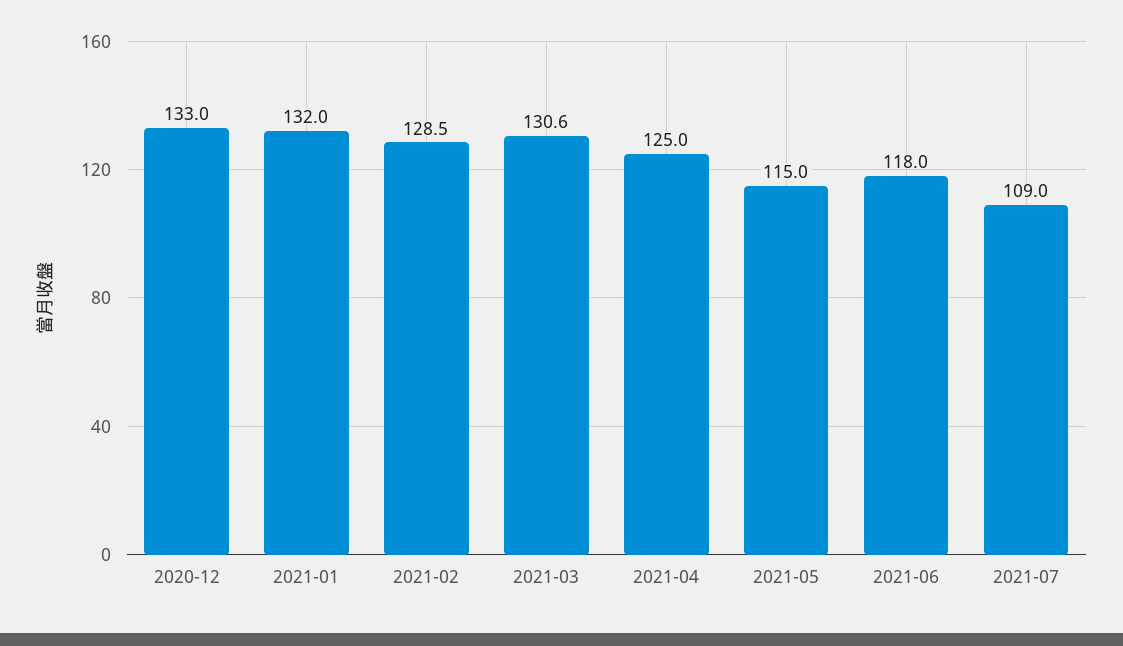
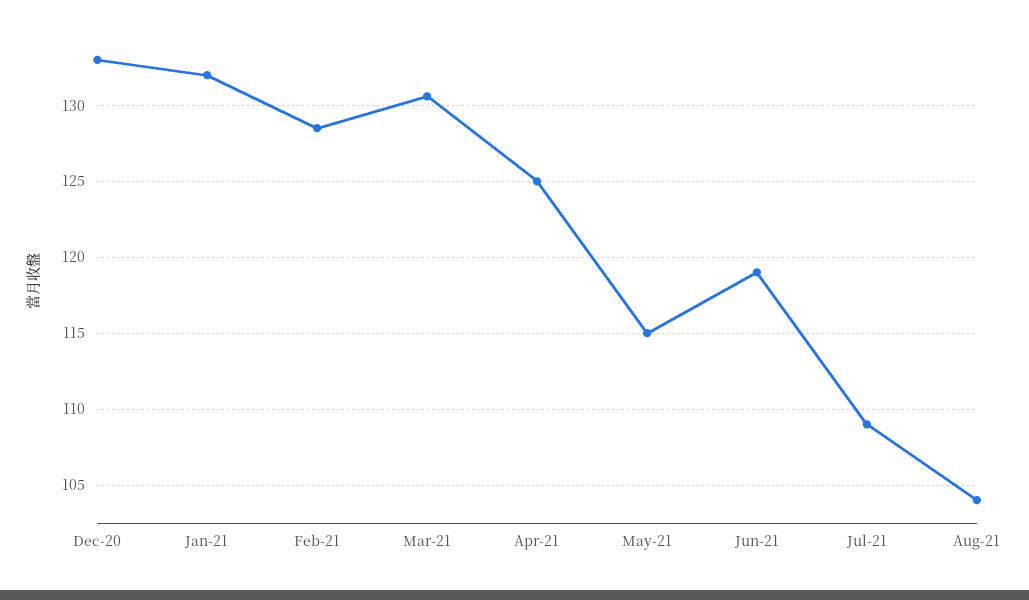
2021-06: 118 -> 119
Aug-21: none -> 104

